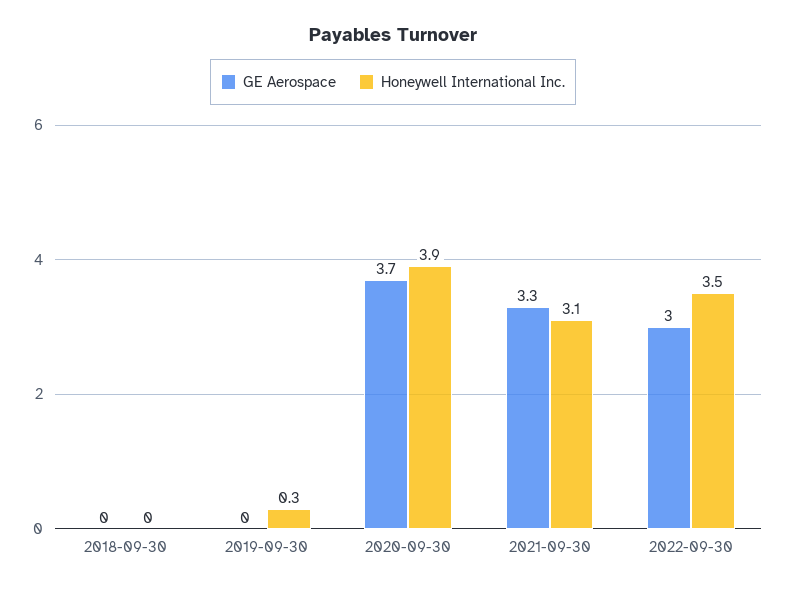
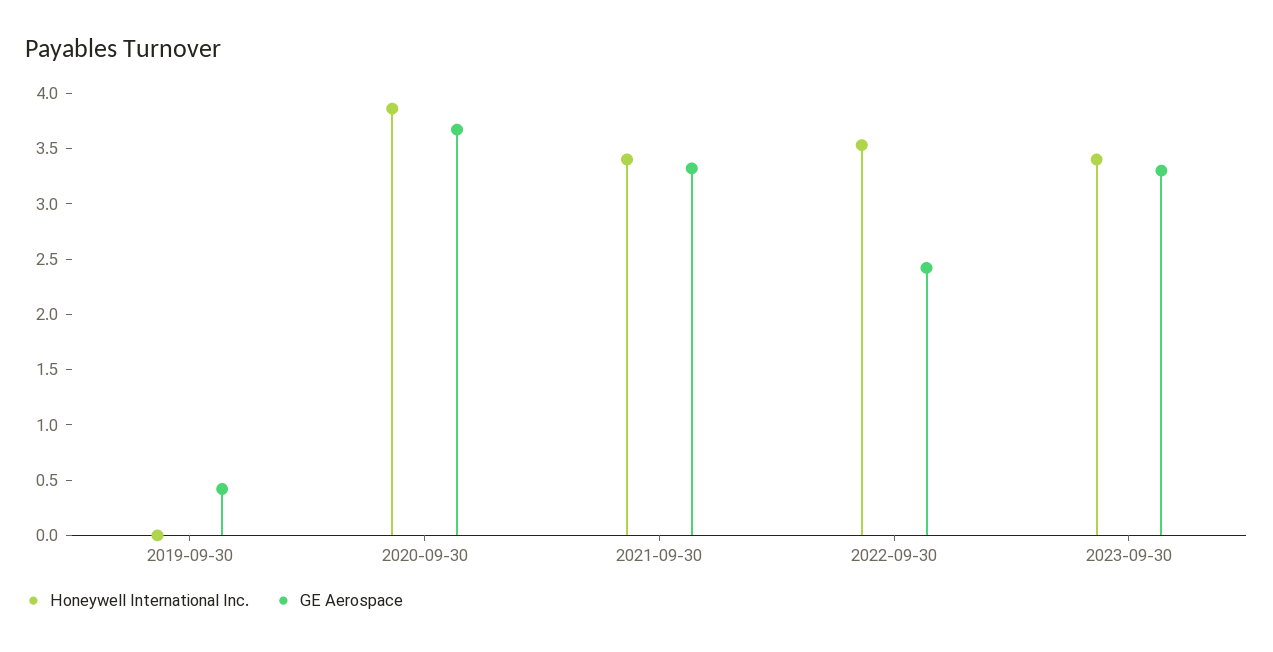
GE Aerospace, 2018-09-30: 0 -> none
Honeywell International Inc., 2018-09-30: 0 -> none
GE Aerospace, 2019-09-30: 0 -> 0.4
Honeywell International Inc., 2019-09-30: 0.3 -> 0
Honeywell International Inc., 2021-09-30: 3.1 -> 3.4
GE Aerospace, 2022-09-30: 3 -> 2.4
Honeywell International Inc., 2023-09-30: none -> 3.4
GE Aerospace, 2023-09-30: none -> 3.3

